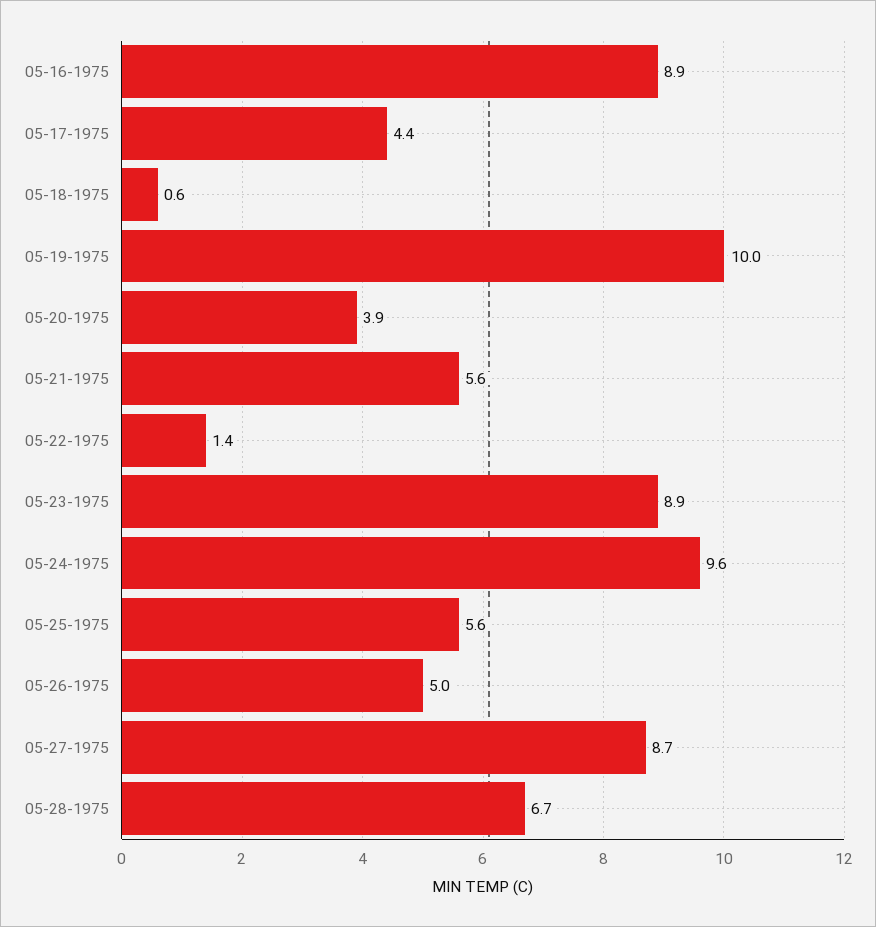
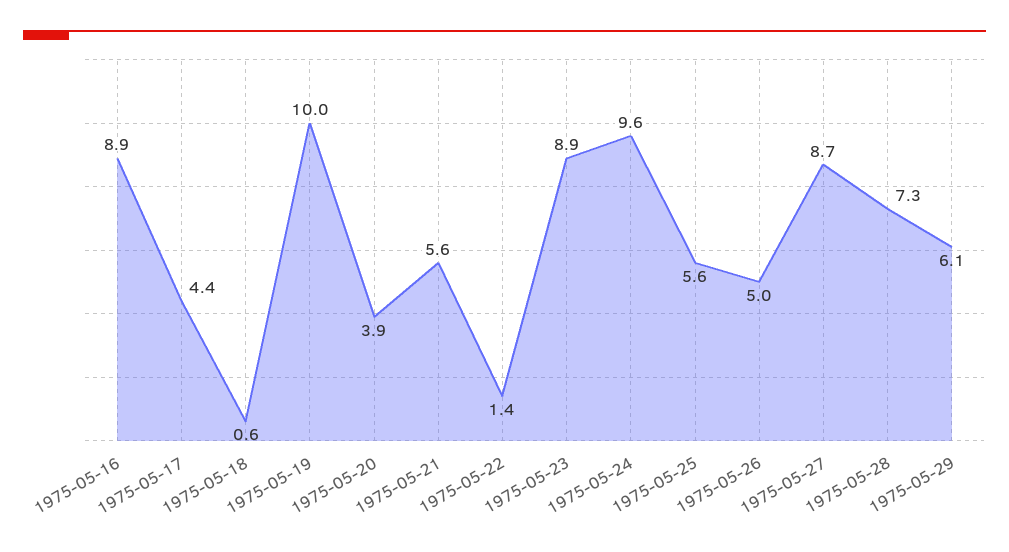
05-28-1975: 6.7 -> 7.3
1975-05-29: none -> 6.1

